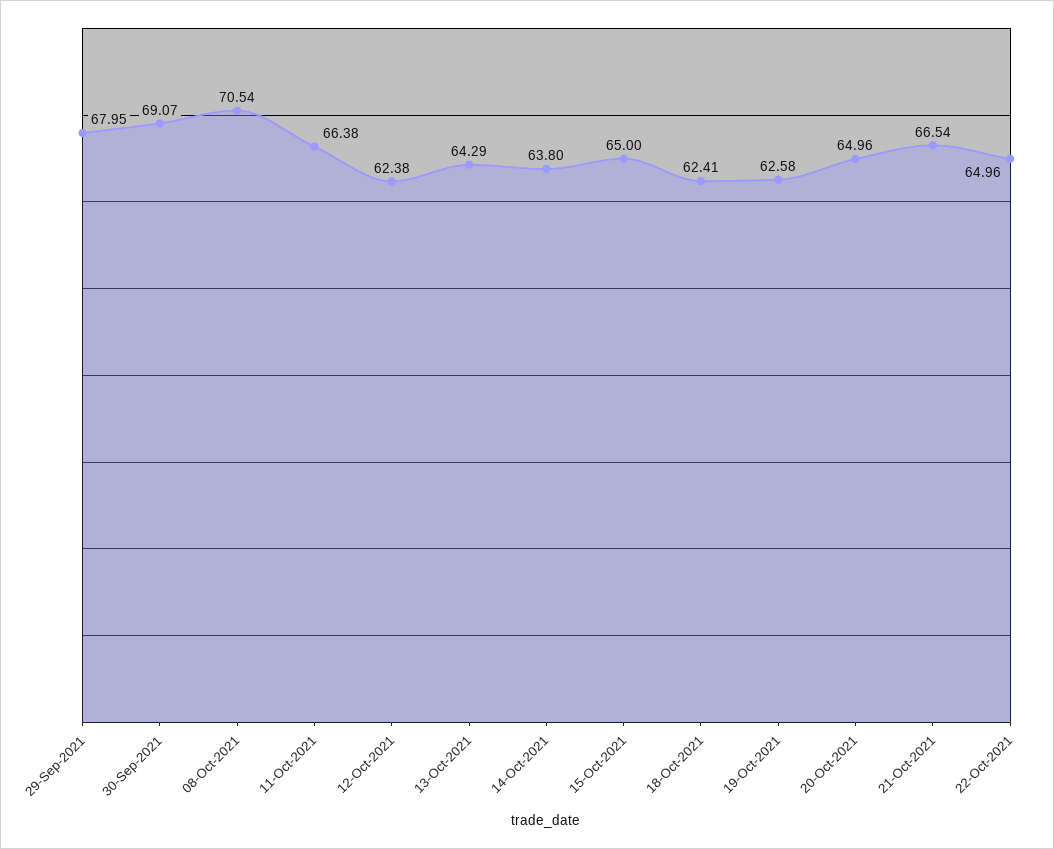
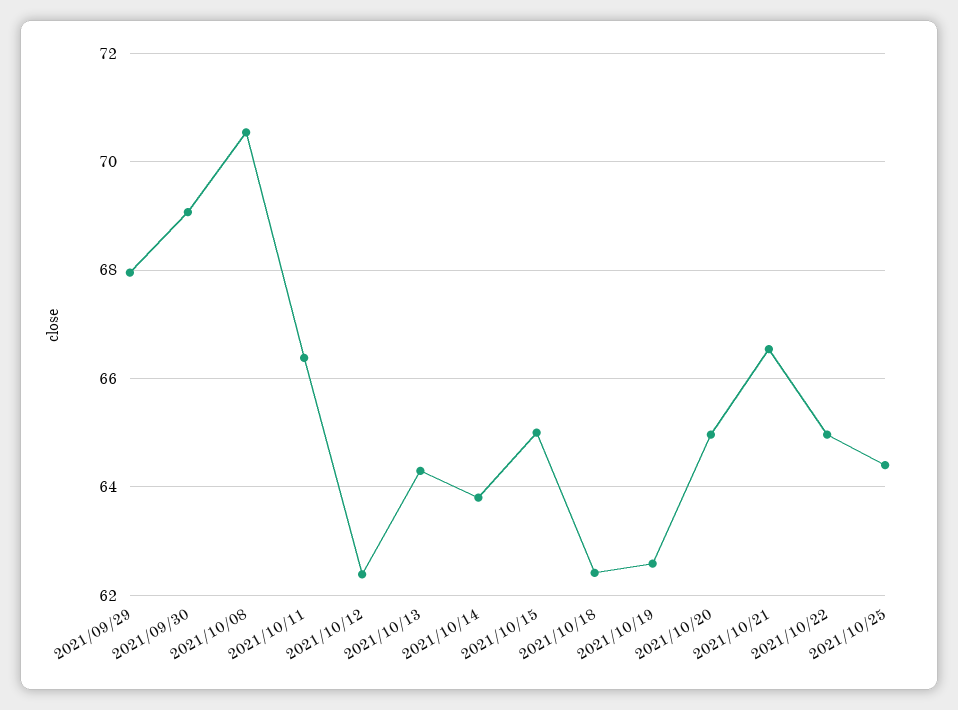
2021/10/25: none -> 64.4

